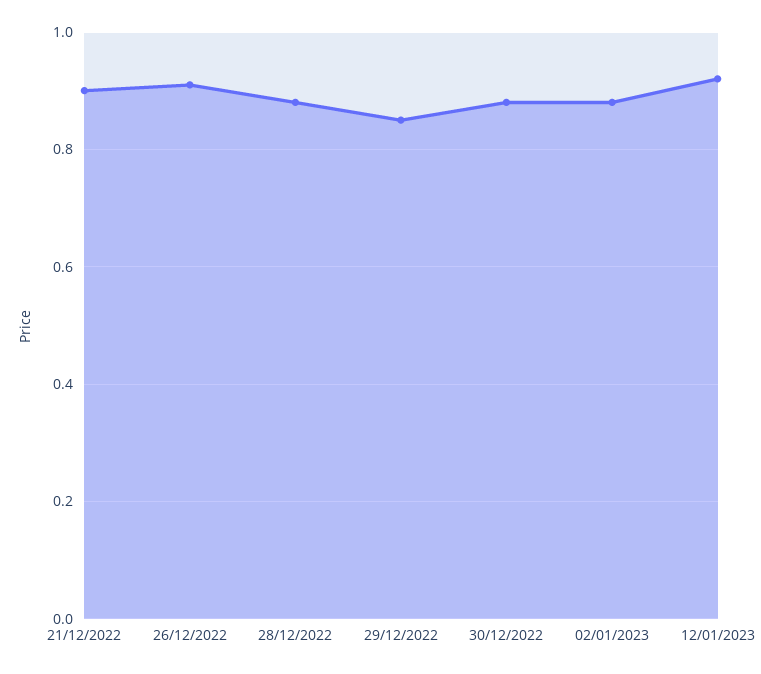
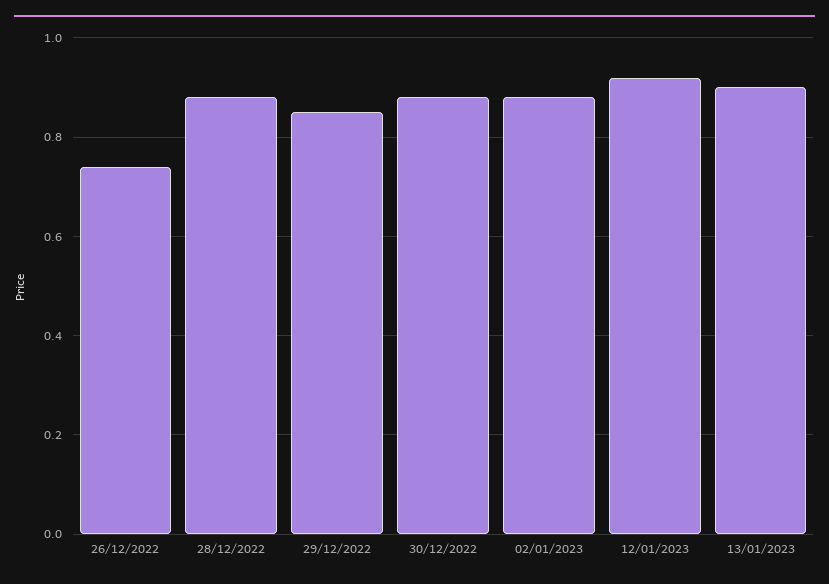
21/12/2022: 0.9 -> none
26/12/2022: 0.9 -> 0.75
13/01/2023: none -> 0.9

